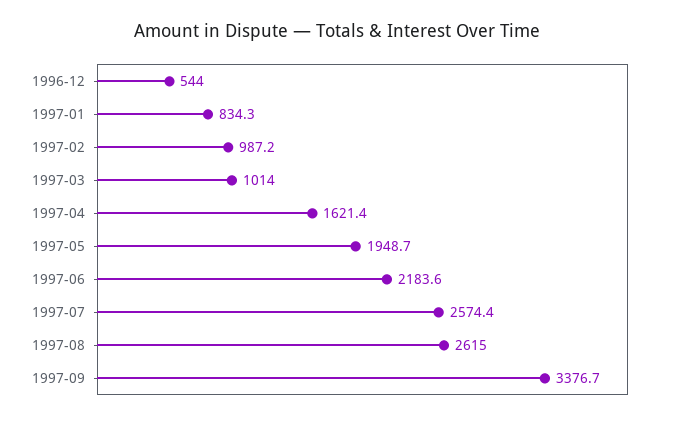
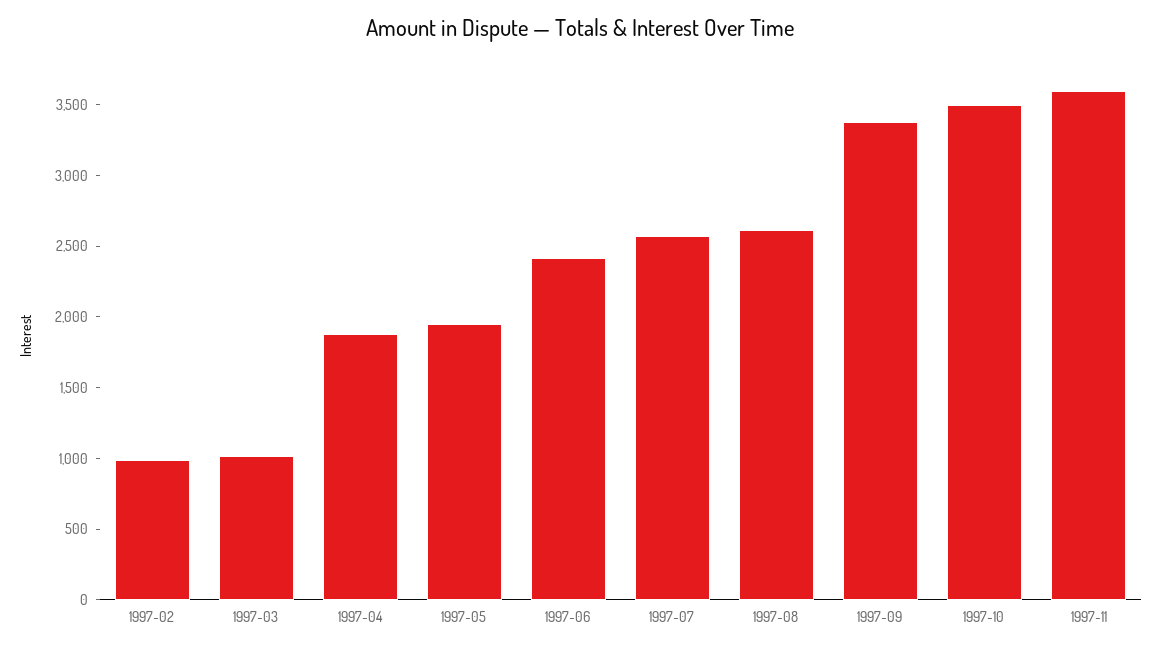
1996-12: 544 -> none
1997-01: 834.3 -> none
1997-04: 1621.4 -> 1900
1997-06: 2183.6 -> 2400
1997-10: none -> 3500
1997-11: none -> 3600

